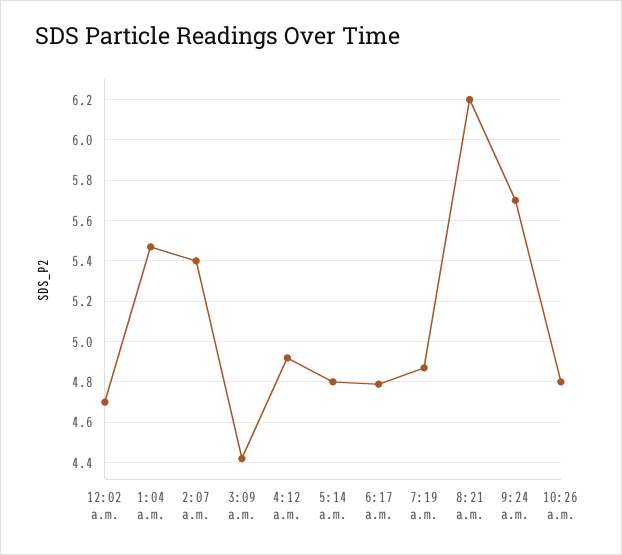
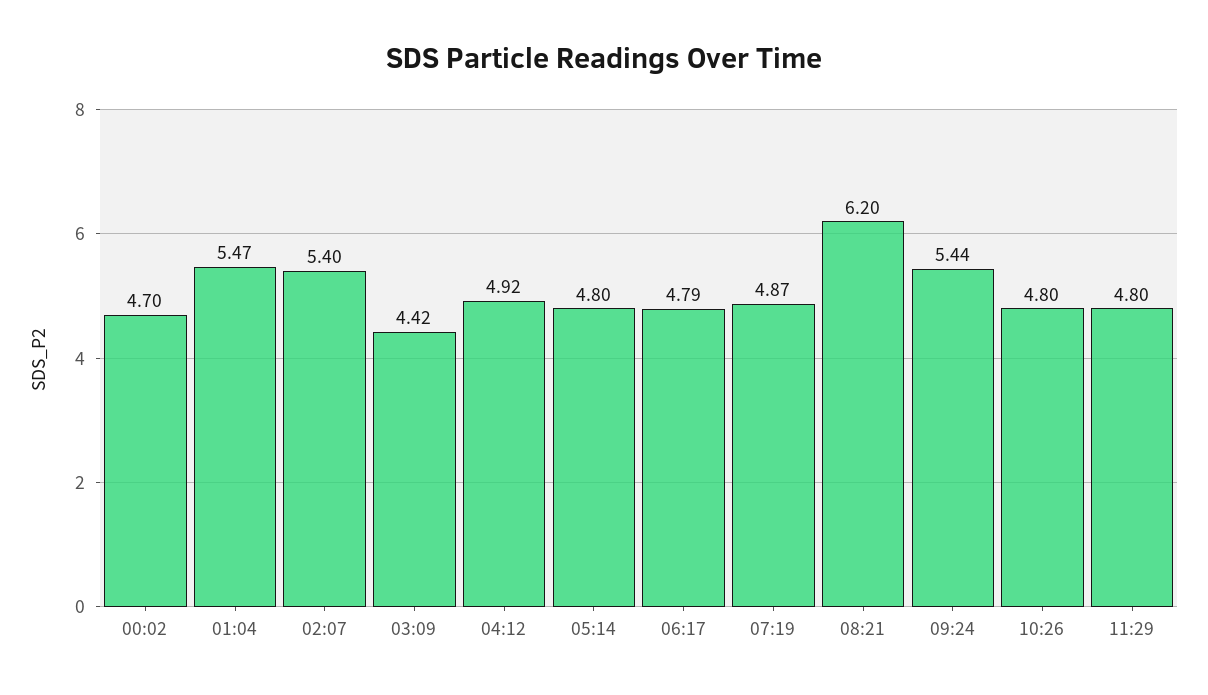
9:24 a.m.: 5.7 -> 5.44
11:29: none -> 4.8

